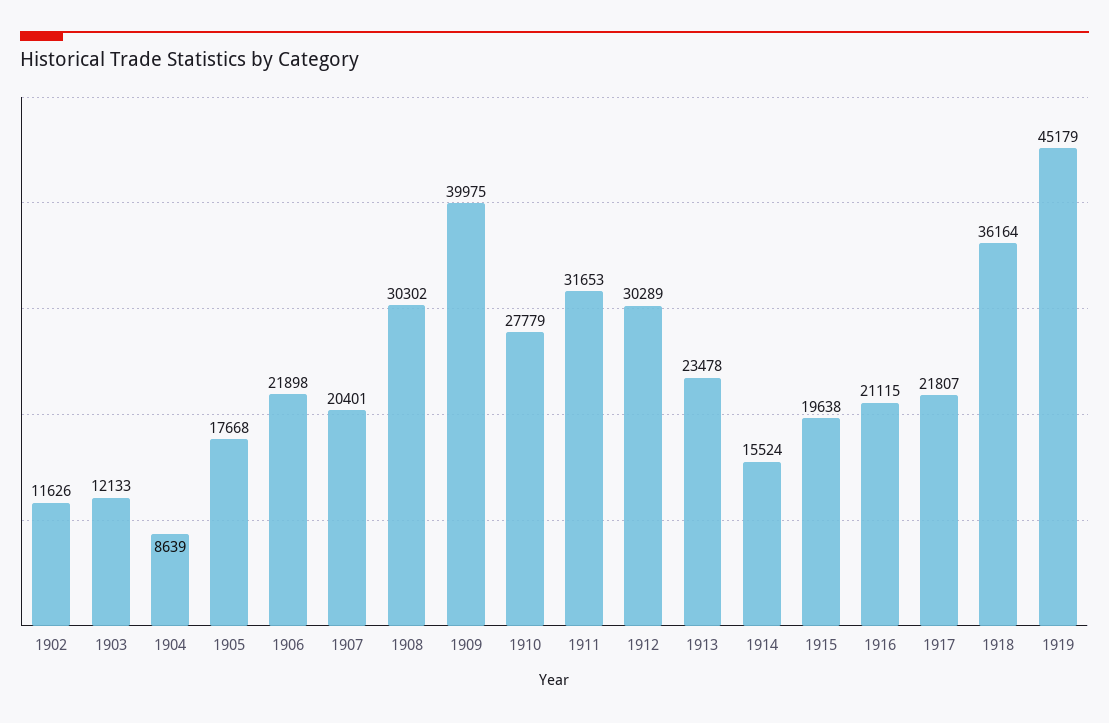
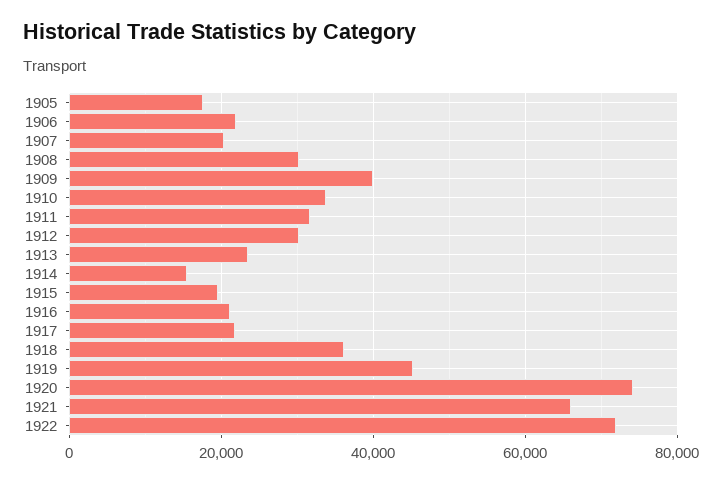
1902: 11626 -> none
1903: 12133 -> none
1904: 8639 -> none
1910: 27779 -> 34000
1920: none -> 74000
1921: none -> 66000
1922: none -> 72000

